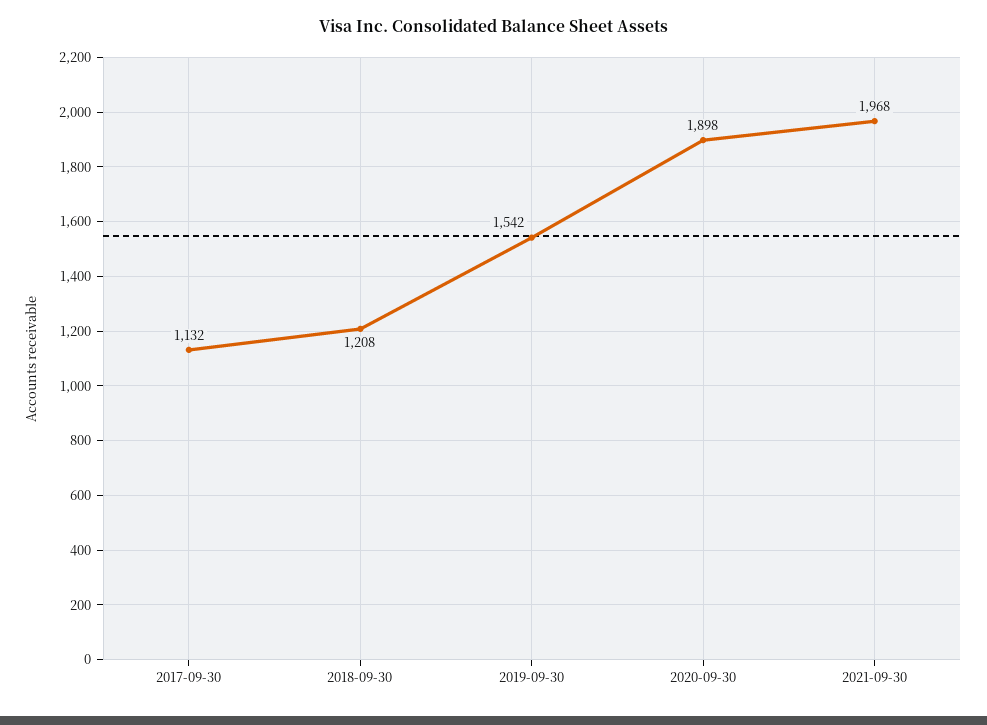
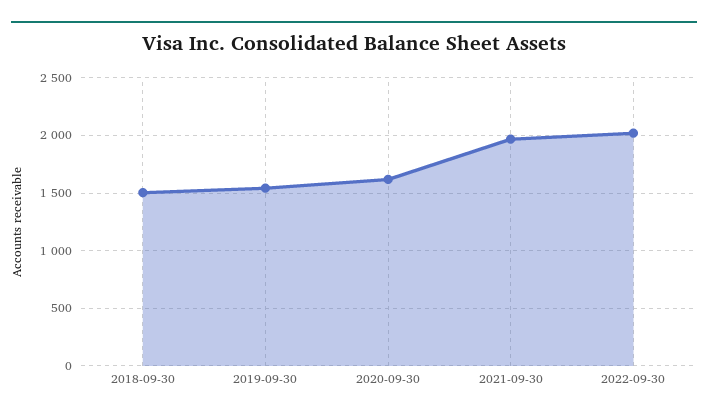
2017-09-30: 1132 -> none
2018-09-30: 1208 -> 1500
2020-09-30: 1898 -> 1600
2022-09-30: none -> 2000

